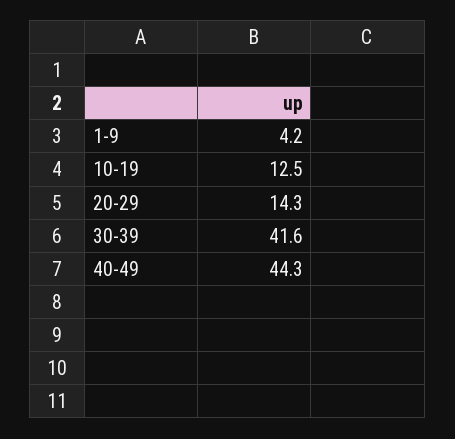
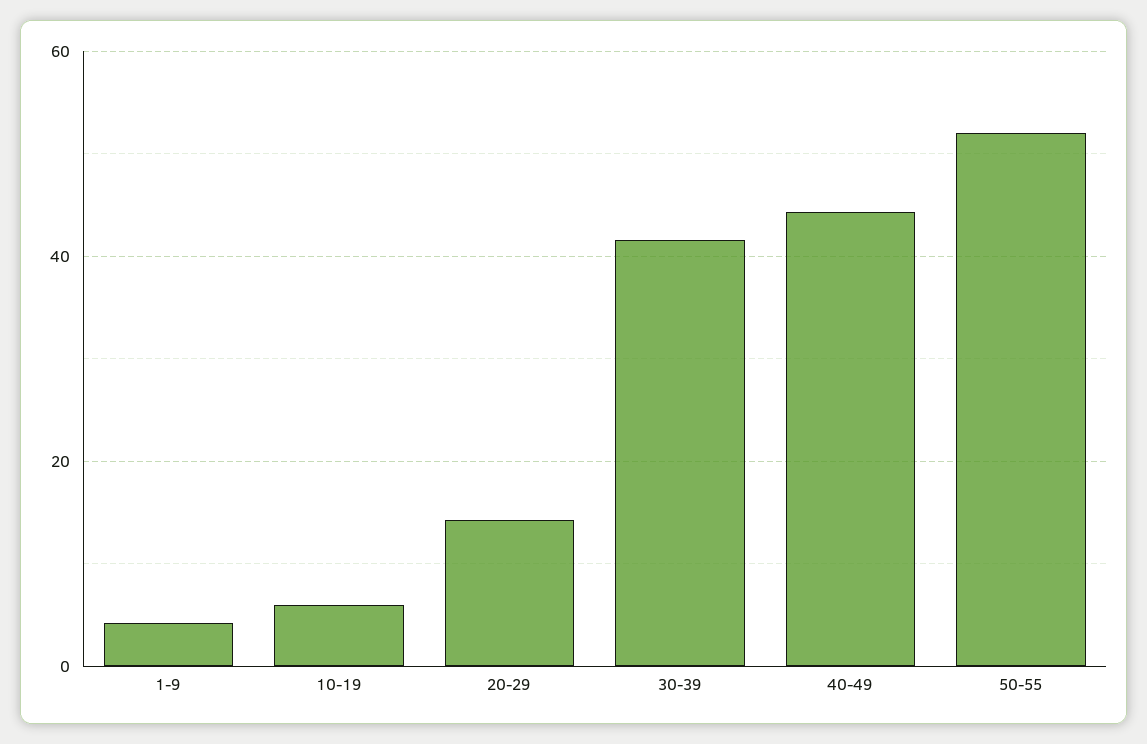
10-19: 12.5 -> 6
50-55: none -> 52

